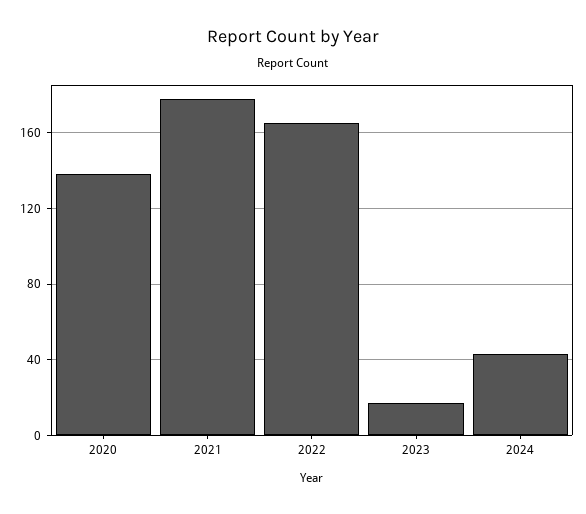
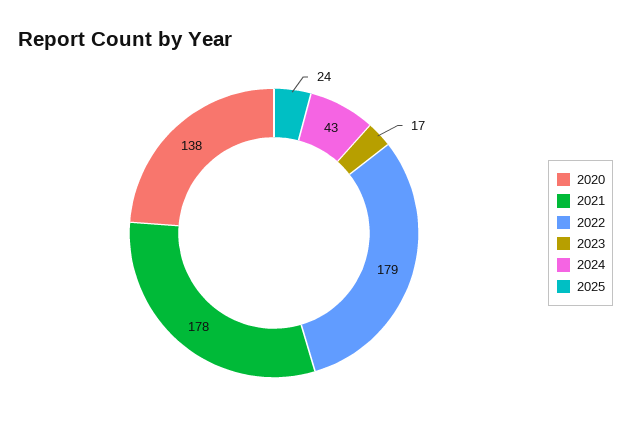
2022: 165 -> 179
2025: none -> 24

